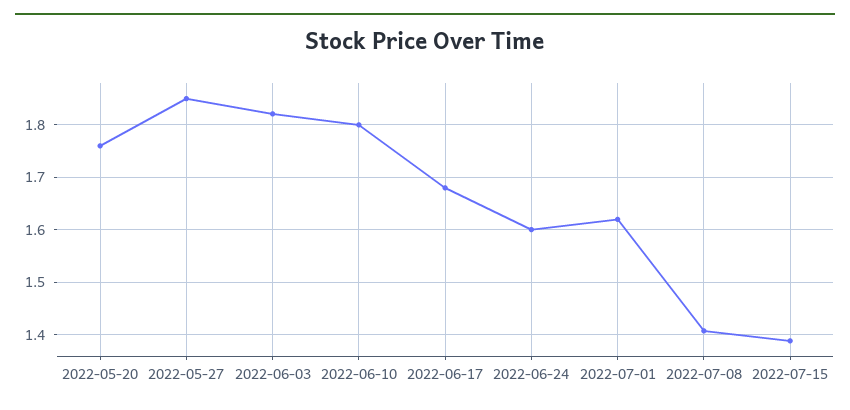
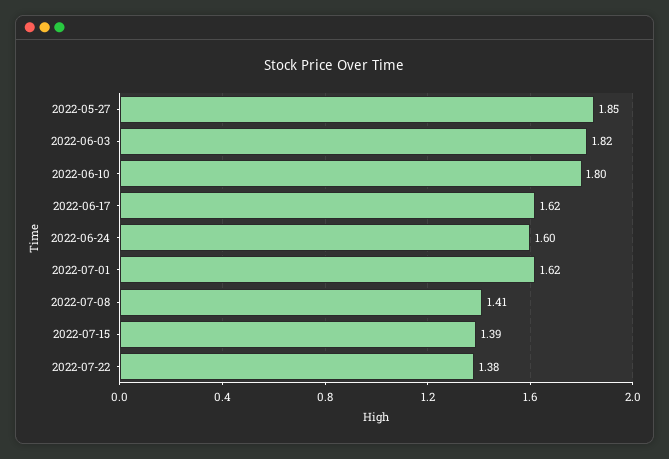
2022-05-20: 1.76 -> none
2022-06-17: 1.68 -> 1.62
2022-07-22: none -> 1.38

